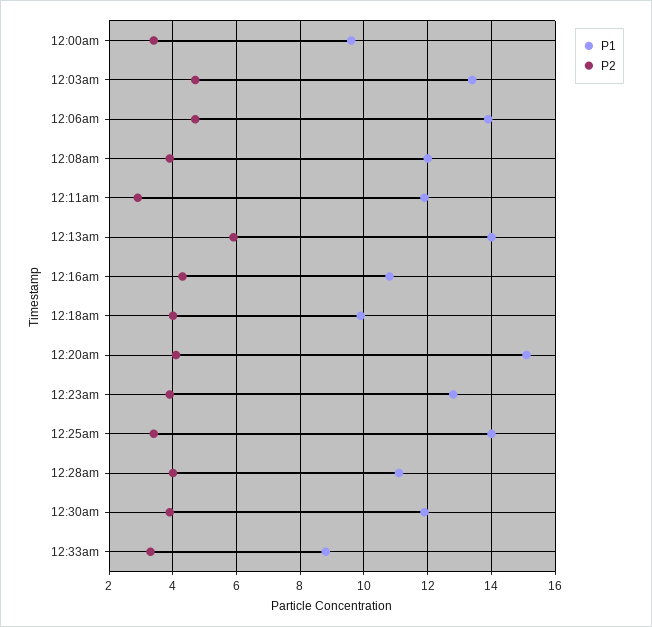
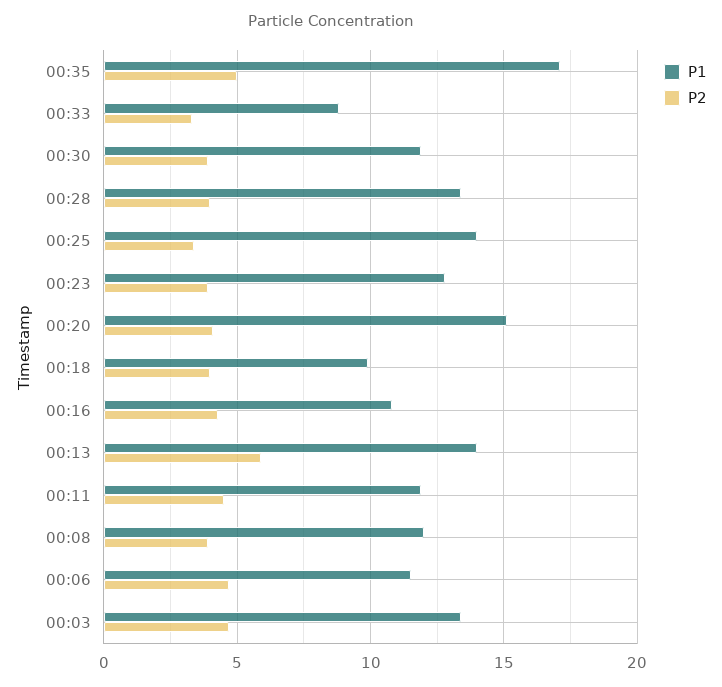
P1, 12:00am: 9.5 -> none
P2, 12:00am: 3.5 -> none
P1, 12:06am: 14 -> 11.5
P2, 12:11am: 3 -> 4.5
P1, 12:28am: 11 -> 13.5
P1, 00:35: none -> 17
P2, 00:35: none -> 5

